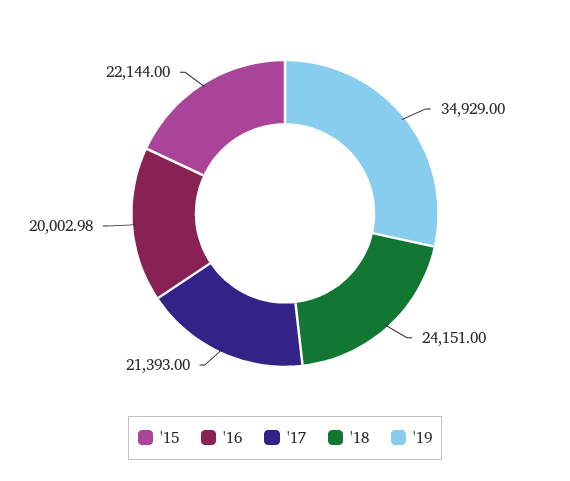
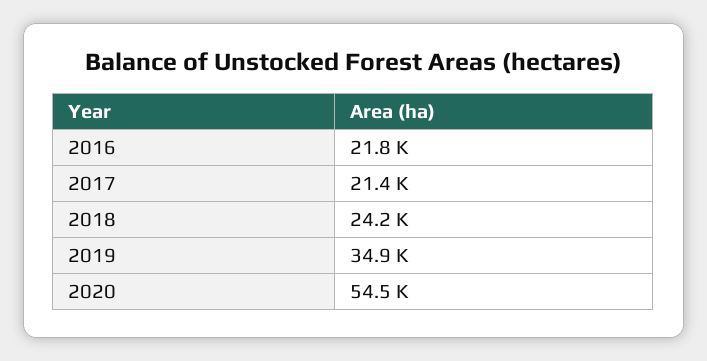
'15: 22144 -> none
'16: 20002.98 -> 21800
2020: none -> 54500

